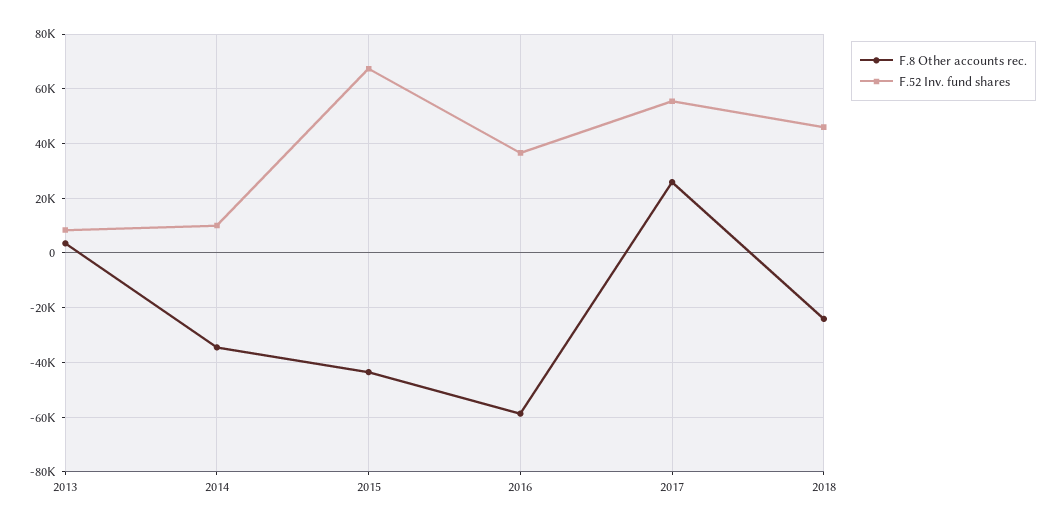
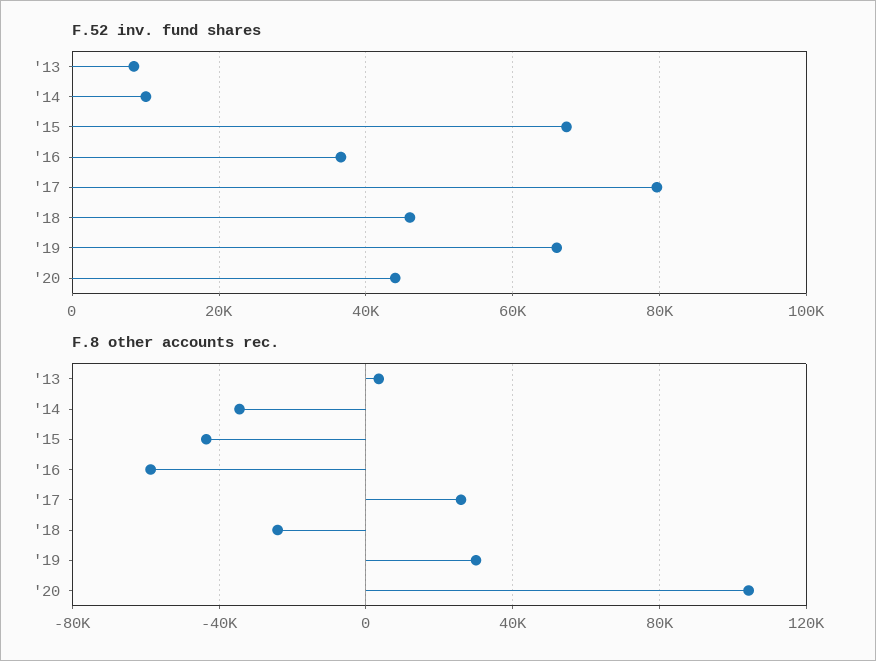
F.52 Inv. fund shares, 2017: 55000 -> 80000
F.52 Inv. fund shares, '19: none -> 66000
F.52 Inv. fund shares, '20: none -> 44000
F.8 Other accounts rec., '19: none -> 30000
F.8 Other accounts rec., '20: none -> 105000

